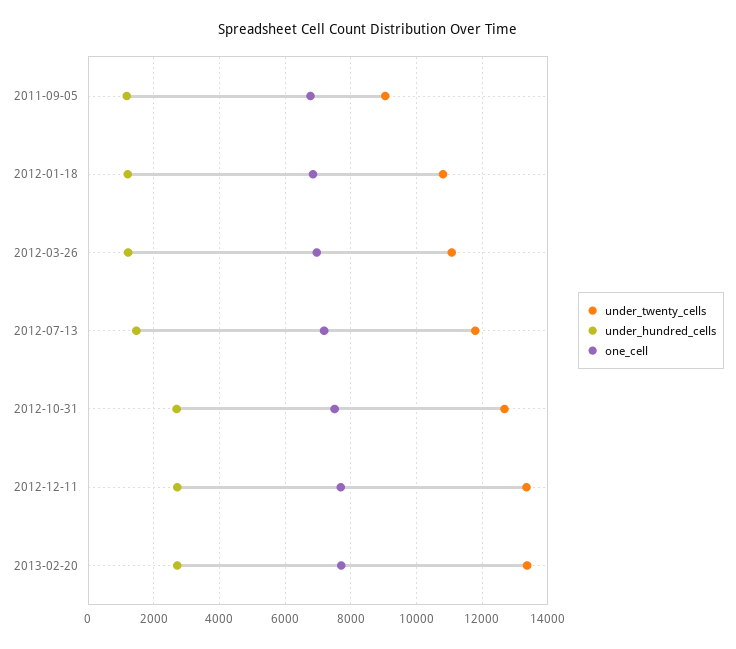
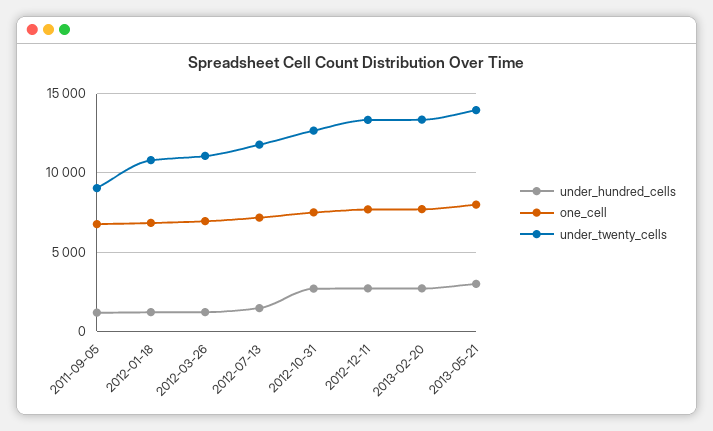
under_hundred_cells, 2013-05-21: none -> 3000
one_cell, 2013-05-21: none -> 8000
under_twenty_cells, 2013-05-21: none -> 14000

